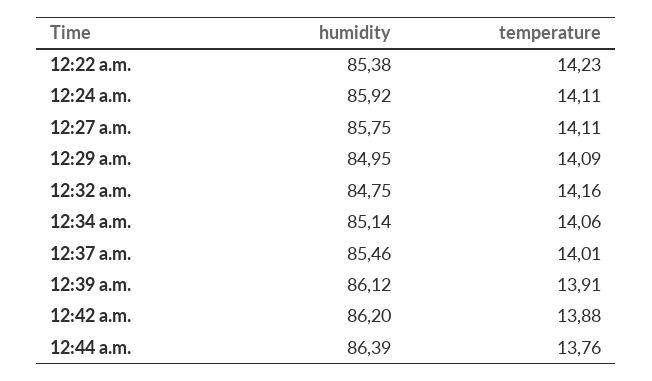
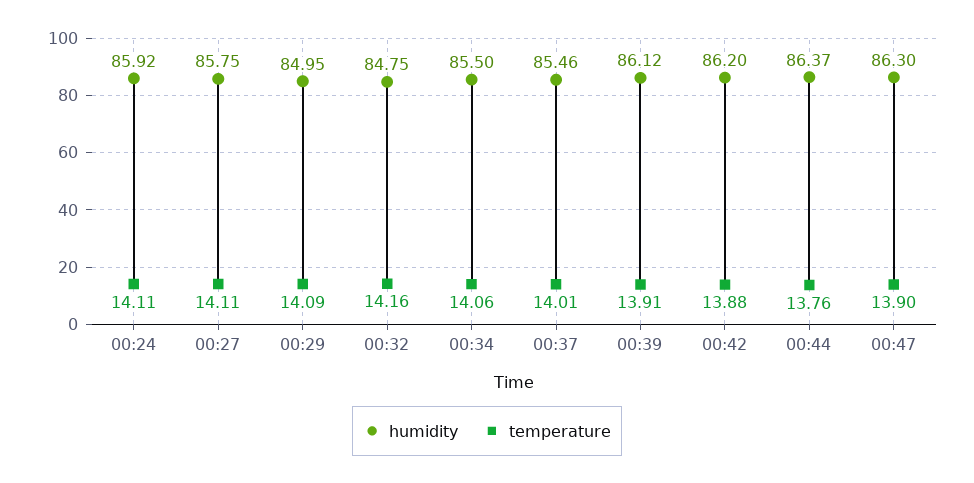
humidity, 12:22 a.m.: 85.38 -> none
temperature, 12:22 a.m.: 14.23 -> none
humidity, 12:34 a.m.: 85.14 -> 85.5
humidity, 12:44 a.m.: 86.39 -> 86.37
humidity, 00:47: none -> 86.3
temperature, 00:47: none -> 13.9

